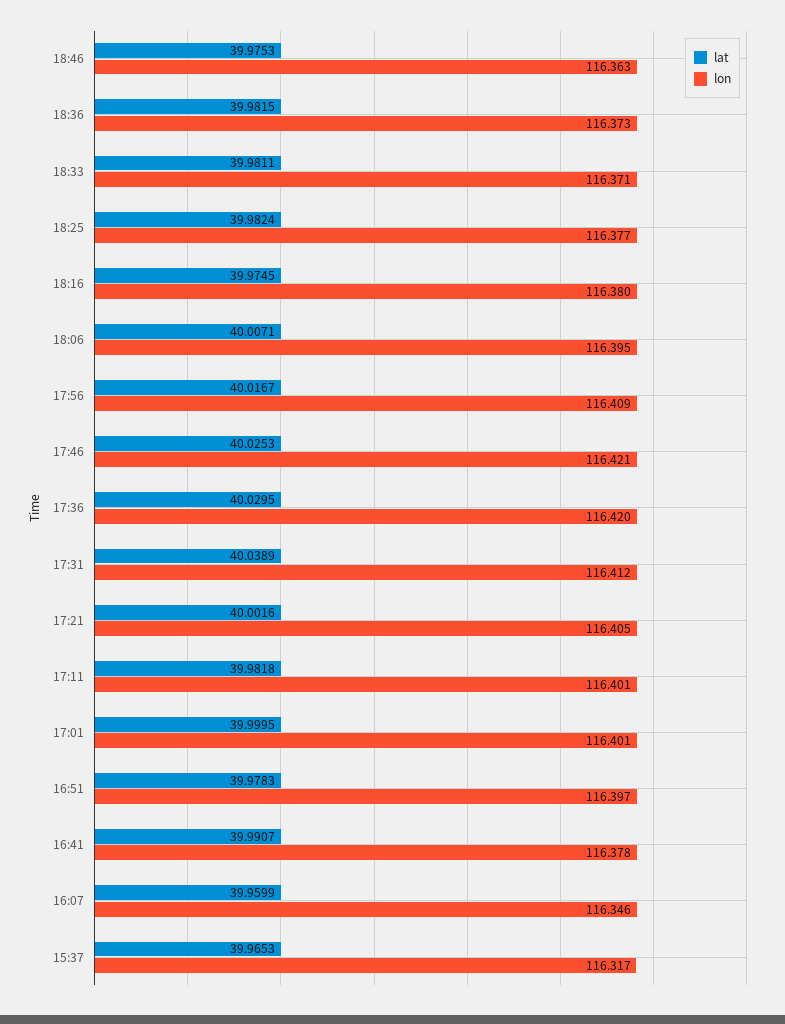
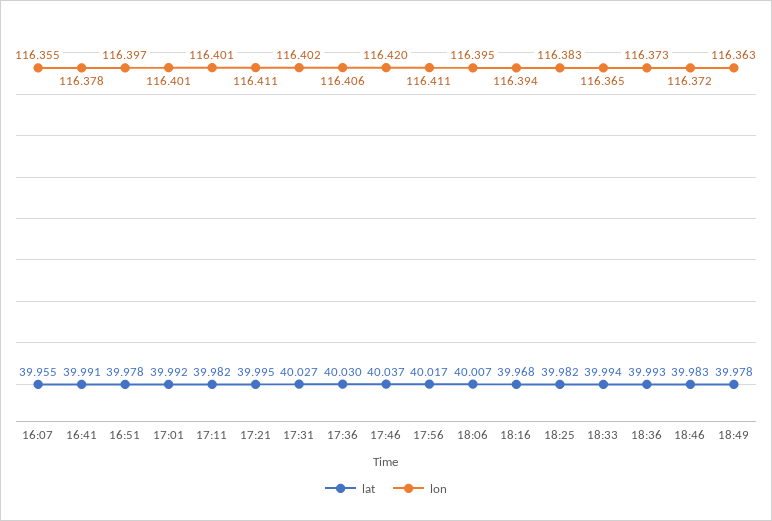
lat, 18:46: 39.9753 -> 39.983
lon, 18:46: 116.363 -> 116.372
lat, 18:36: 39.9815 -> 39.993
lat, 18:33: 39.9811 -> 39.994
lon, 18:33: 116.371 -> 116.365
lon, 18:25: 116.377 -> 116.383
lat, 18:16: 39.9745 -> 39.968
lon, 18:16: 116.38 -> 116.394
lon, 17:56: 116.409 -> 116.411
lat, 17:46: 40.0253 -> 40.037
lon, 17:46: 116.421 -> 116.42
lon, 17:36: 116.42 -> 116.406
lat, 17:31: 40.0389 -> 40.027
lon, 17:31: 116.412 -> 116.402
lat, 17:21: 40.0016 -> 39.995
lon, 17:21: 116.405 -> 116.411
lat, 17:01: 39.9995 -> 39.992
lat, 16:07: 39.9599 -> 39.955
lon, 16:07: 116.346 -> 116.355
lat, 15:37: 39.9653 -> none
lon, 15:37: 116.317 -> none
lat, 18:49: none -> 39.978
lon, 18:49: none -> 116.363

